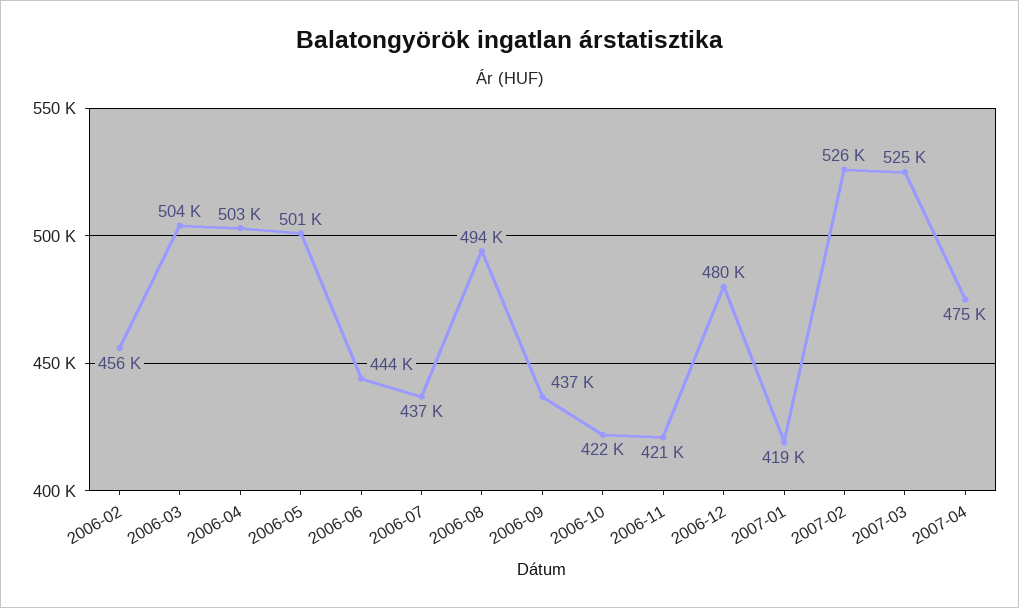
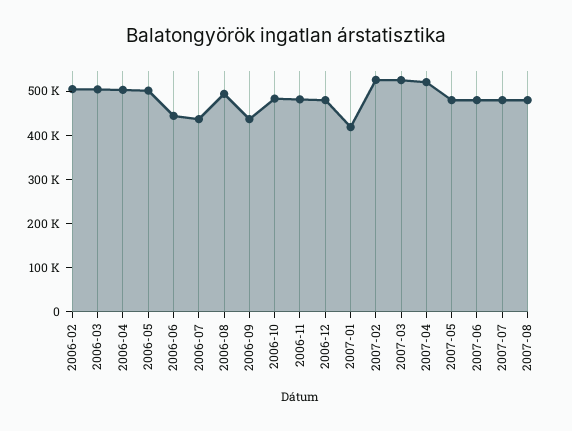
2006-02: 456000 -> 500000
2006-10: 422000 -> 480000
2006-11: 421000 -> 480000
2007-04: 475000 -> 520000
2007-05: none -> 480000
2007-06: none -> 480000
2007-07: none -> 480000
2007-08: none -> 480000

